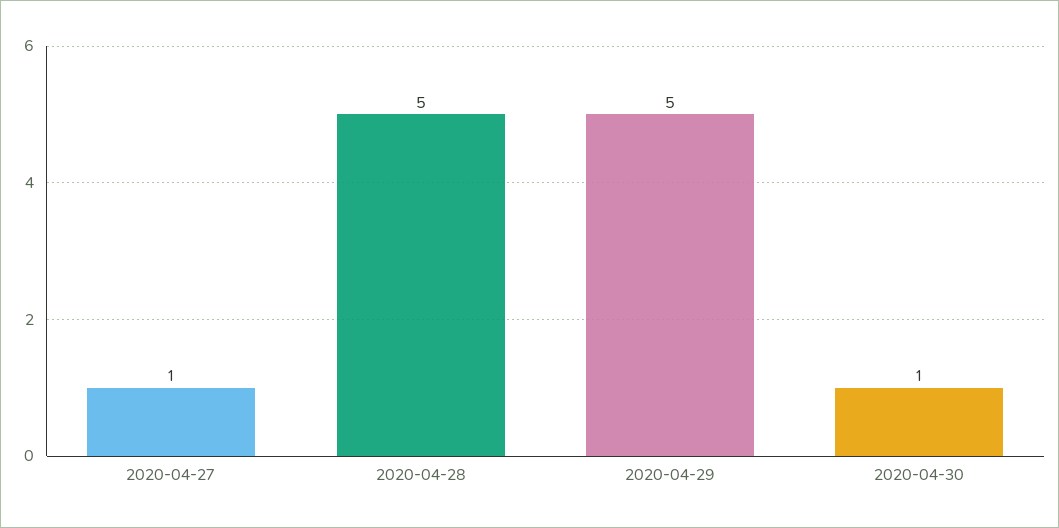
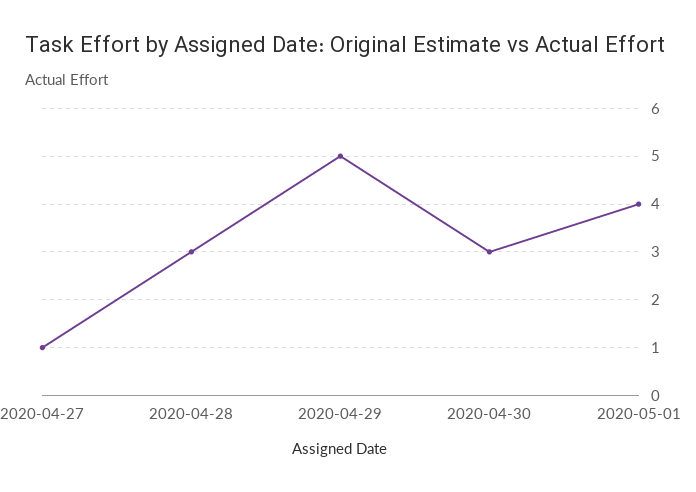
2020-04-28: 5 -> 3
2020-04-30: 1 -> 3
2020-05-01: none -> 4

